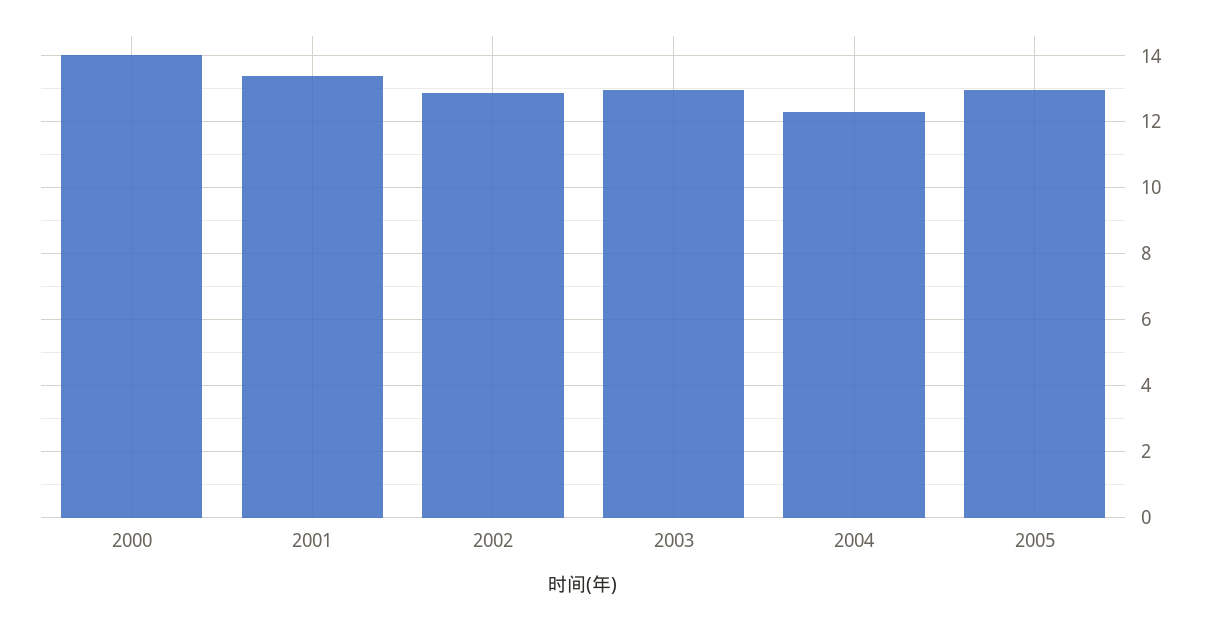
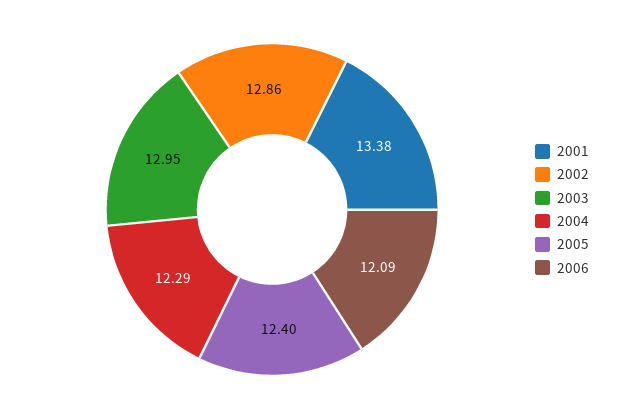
2000: 14 -> none
2005: 13 -> 12.4
2006: none -> 12.09

